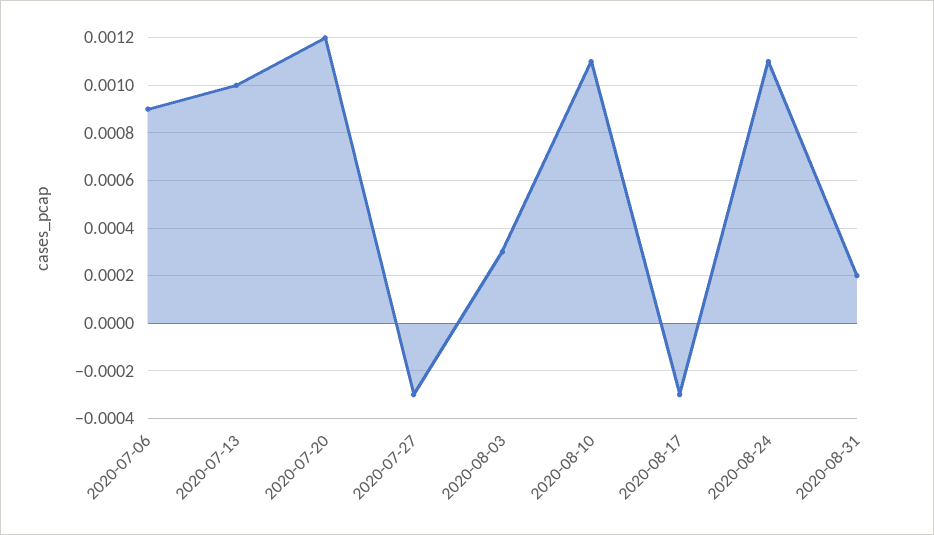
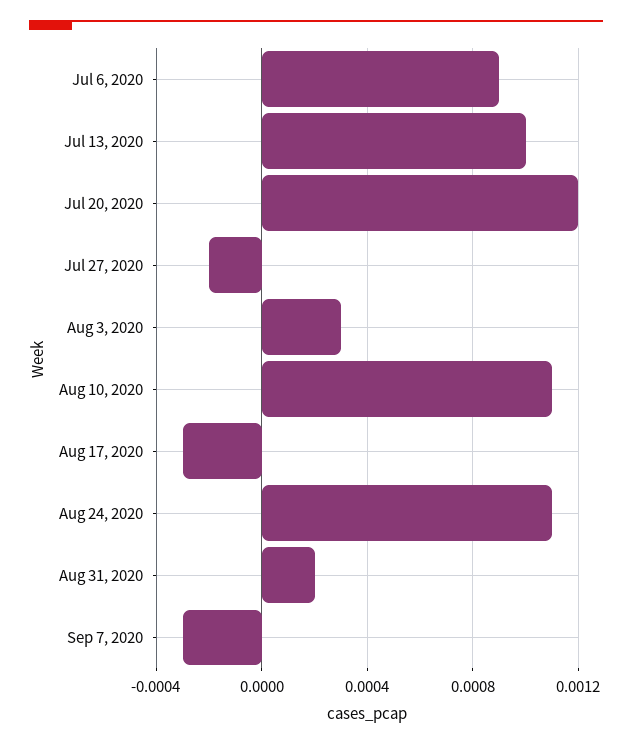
2020-07-27: -0.0003 -> -0.0002
Sep 7, 2020: none -> -0.0003

